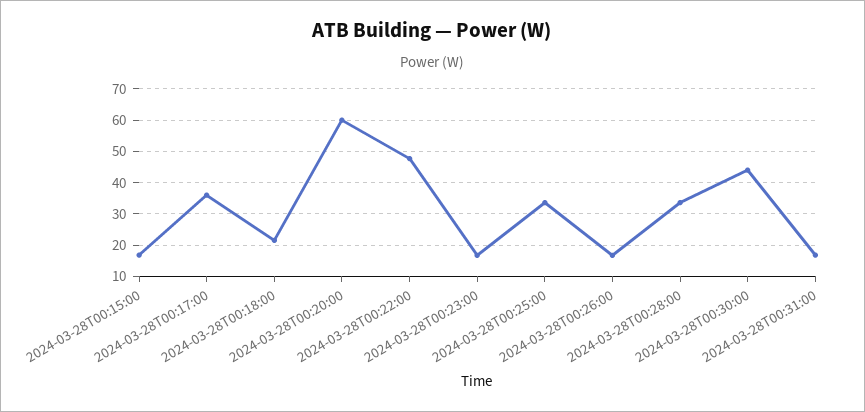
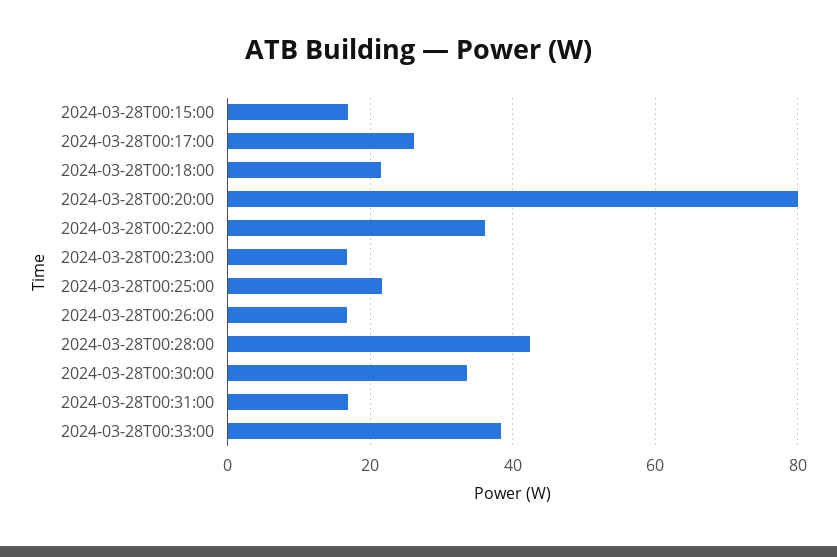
2024-03-28T00:17:00: 36 -> 26
2024-03-28T00:20:00: 60 -> 80
2024-03-28T00:22:00: 48 -> 36
2024-03-28T00:25:00: 34 -> 22
2024-03-28T00:28:00: 34 -> 42
2024-03-28T00:30:00: 44 -> 34
2024-03-28T00:33:00: none -> 38

